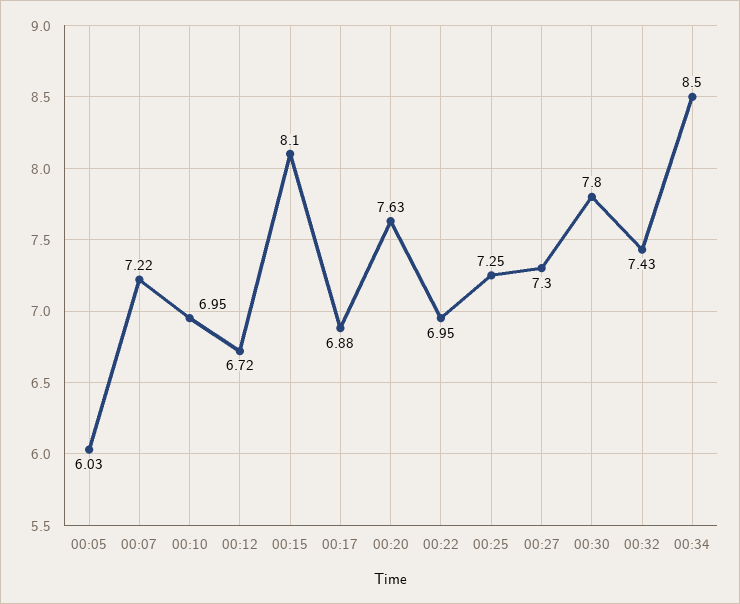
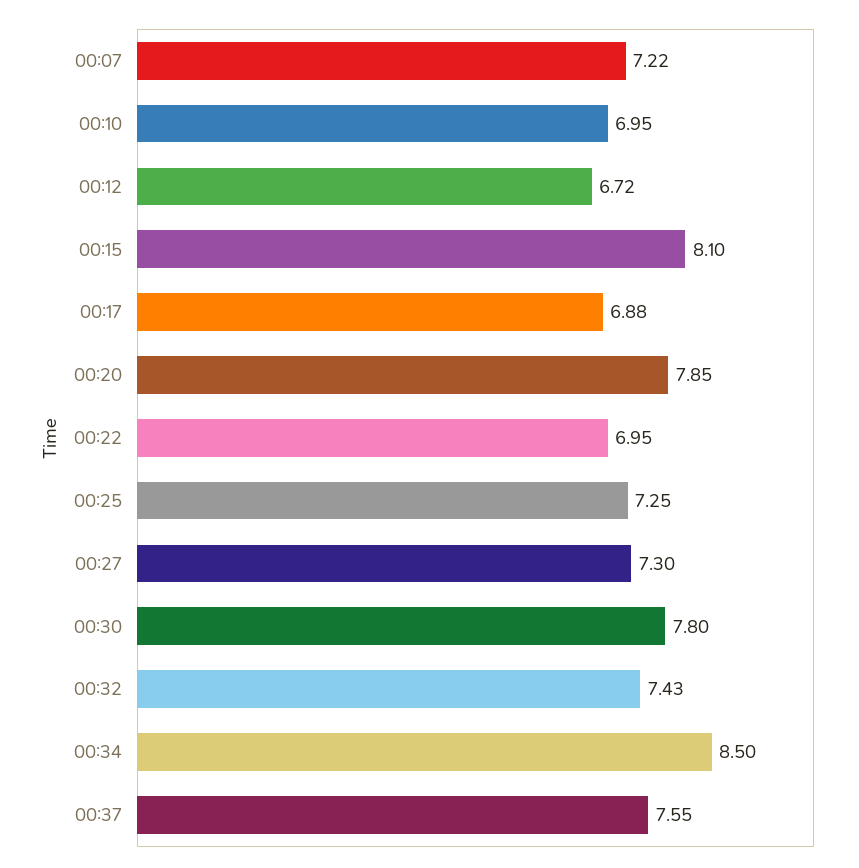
00:05: 6.03 -> none
00:20: 7.63 -> 7.85
00:37: none -> 7.55

